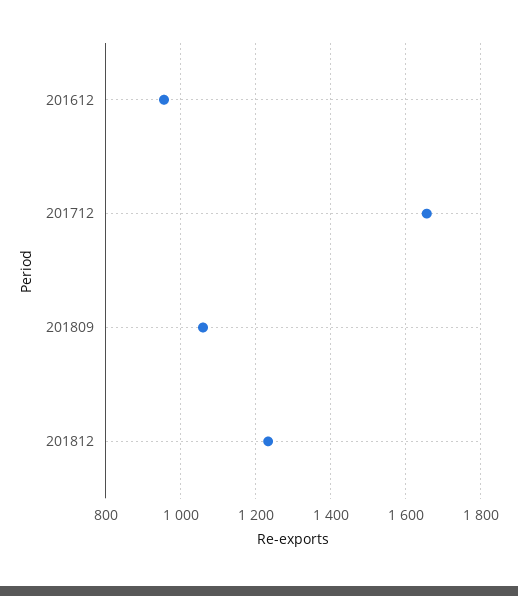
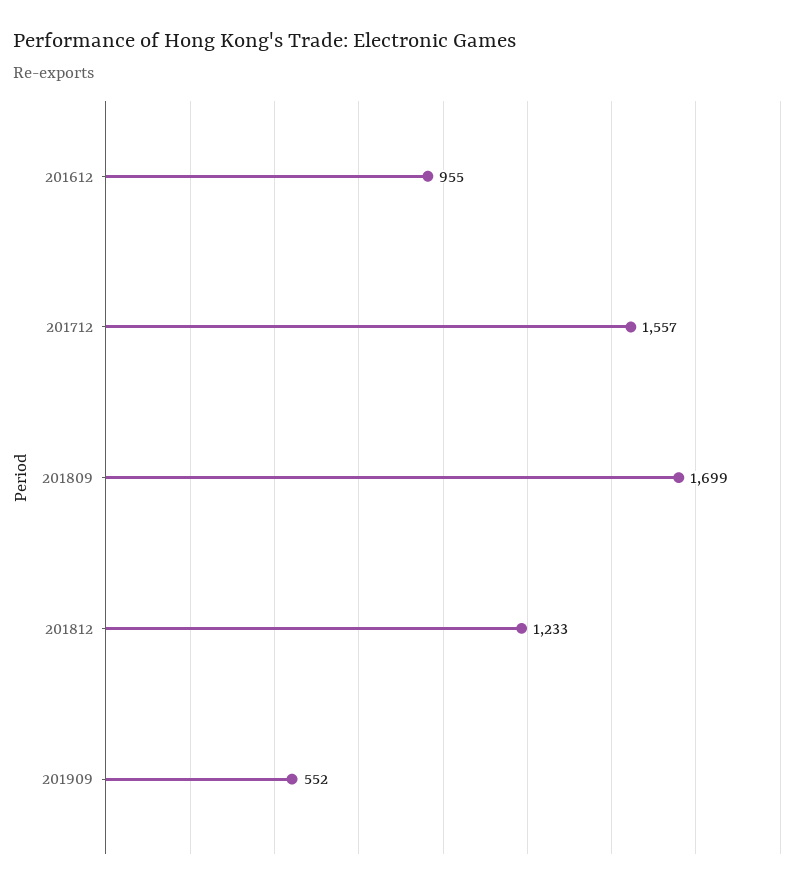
201712: 1660 -> 1557
201809: 1060 -> 1699
201909: none -> 552

